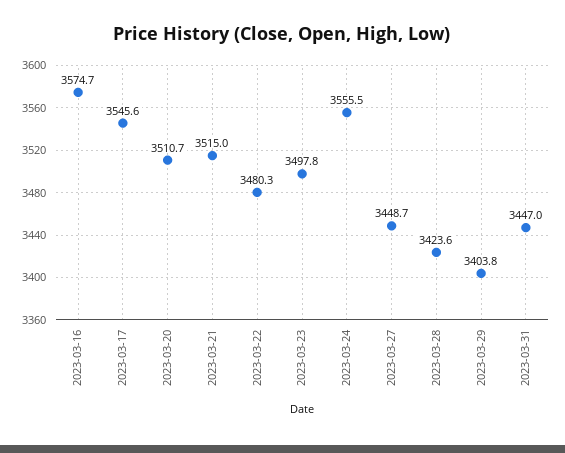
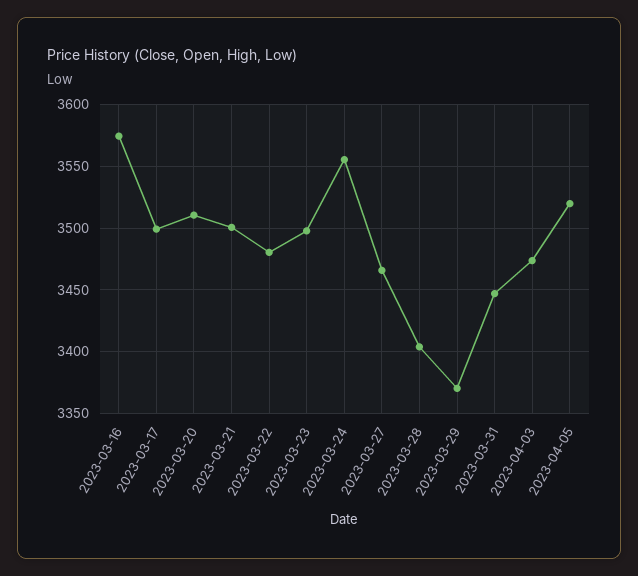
2023-03-17: 3545.6 -> 3500
2023-03-21: 3515 -> 3500
2023-03-27: 3448.7 -> 3465
2023-03-28: 3423.6 -> 3405
2023-03-29: 3403.8 -> 3370
2023-04-03: none -> 3475
2023-04-05: none -> 3520

